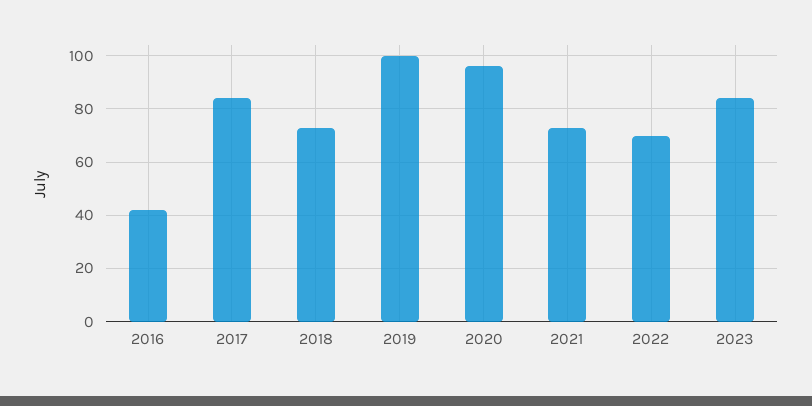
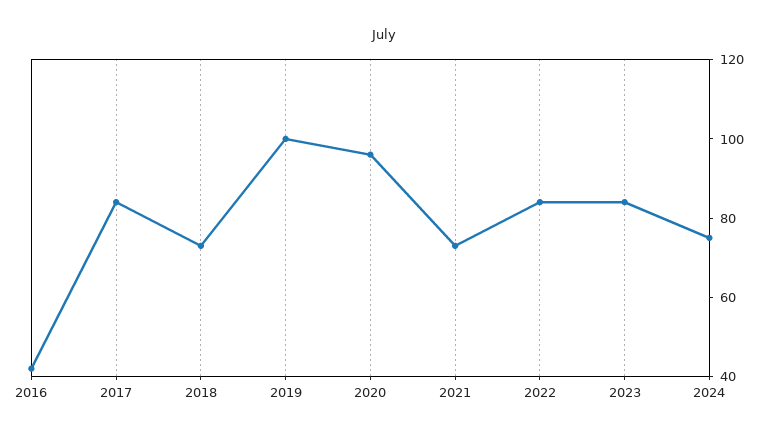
2022: 70 -> 85
2024: none -> 75

